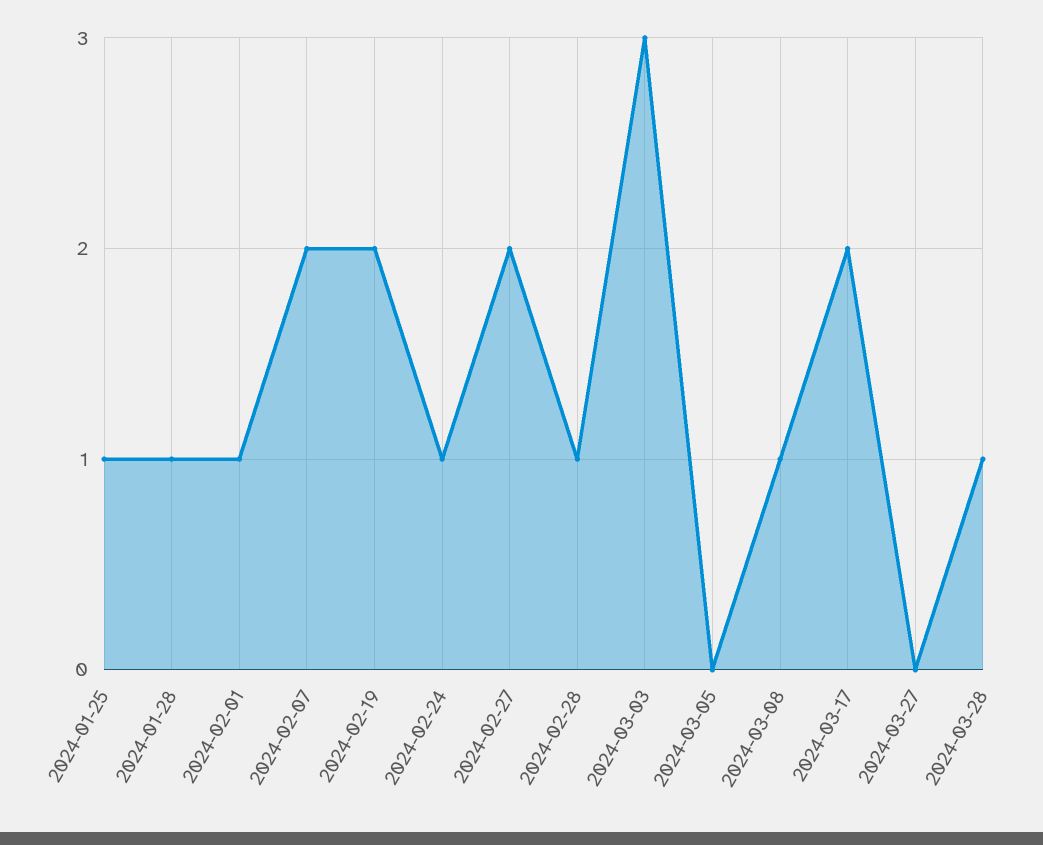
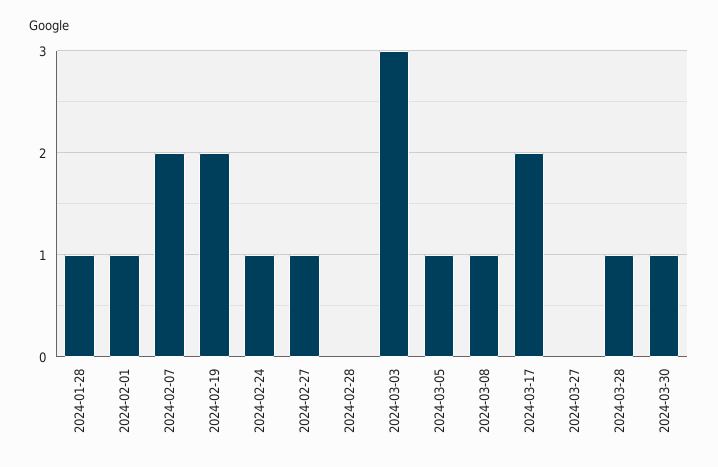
2024-01-25: 1 -> none
2024-02-27: 2 -> 1
2024-02-28: 1 -> 0
2024-03-05: 0 -> 1
2024-03-30: none -> 1

